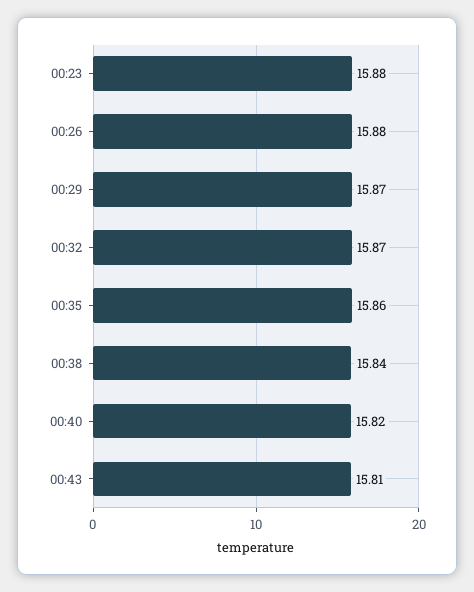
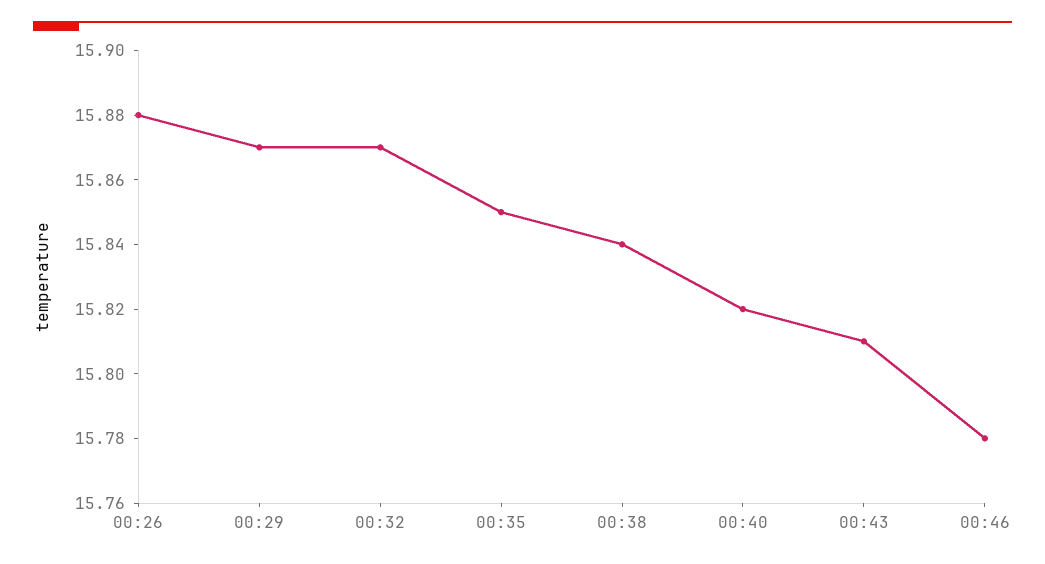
00:23: 15.88 -> none
00:35: 15.86 -> 15.85
00:46: none -> 15.78

